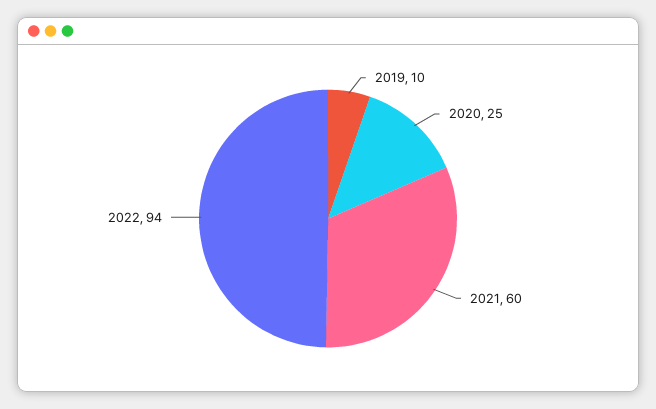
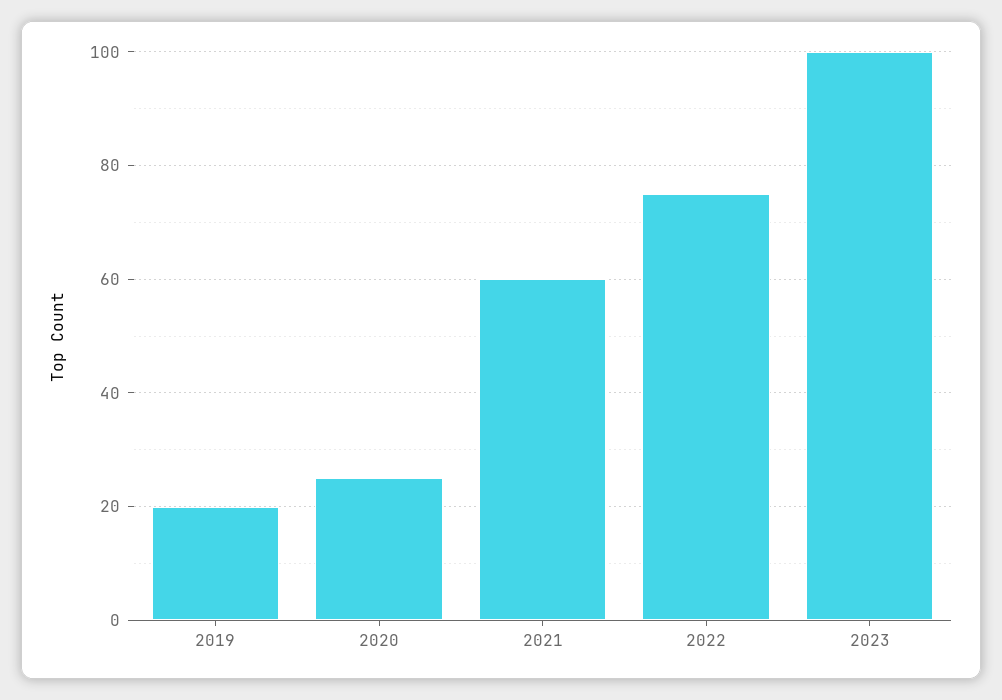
2019: 10 -> 20
2022: 94 -> 75
2023: none -> 100

